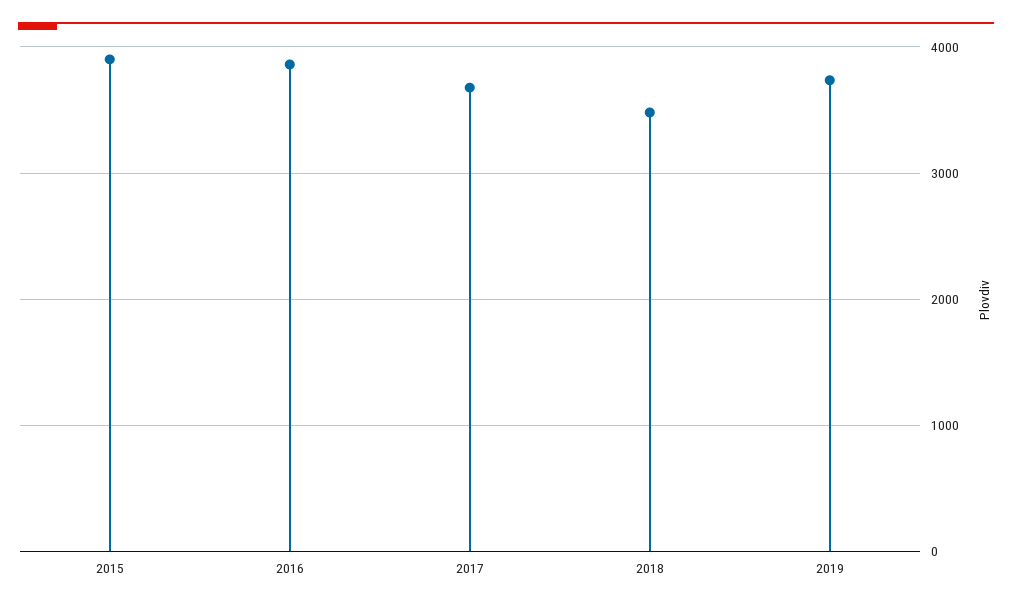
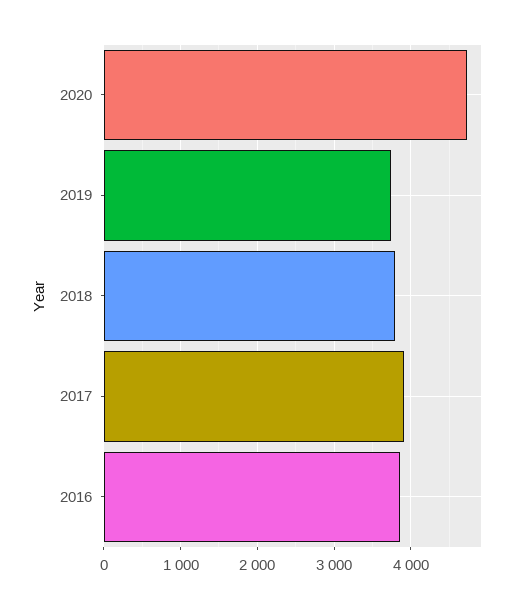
2015: 3900 -> none
2017: 3700 -> 3900
2018: 3500 -> 3800
2020: none -> 4700

